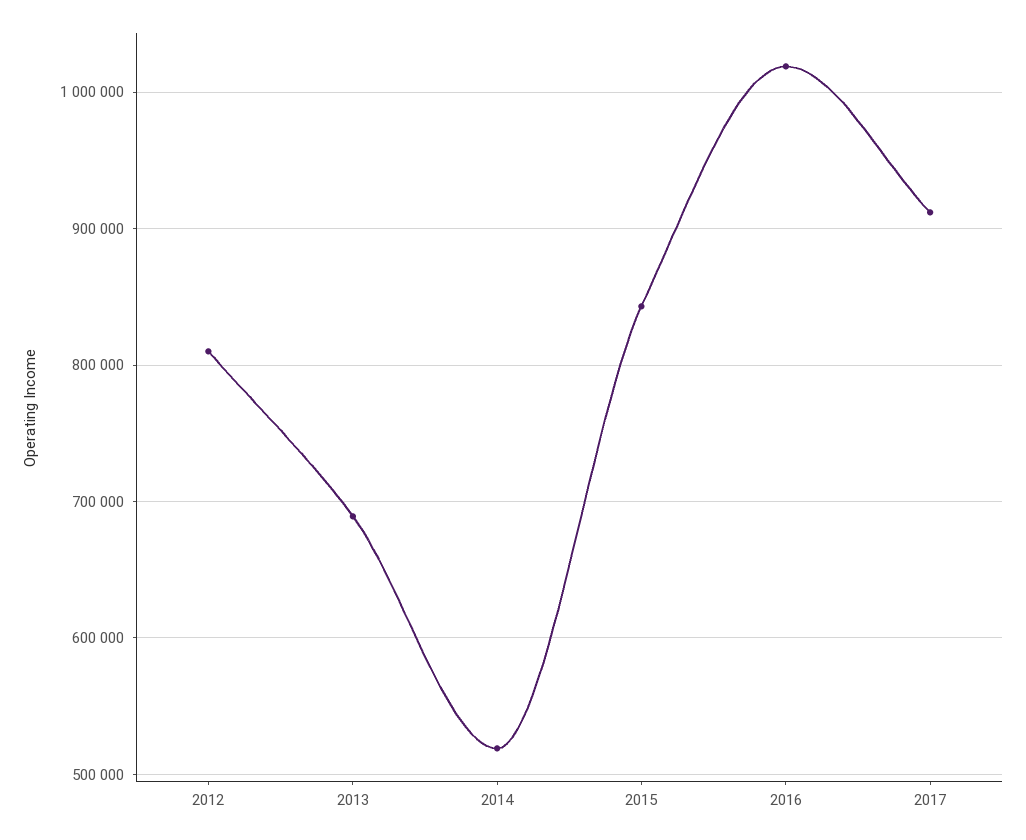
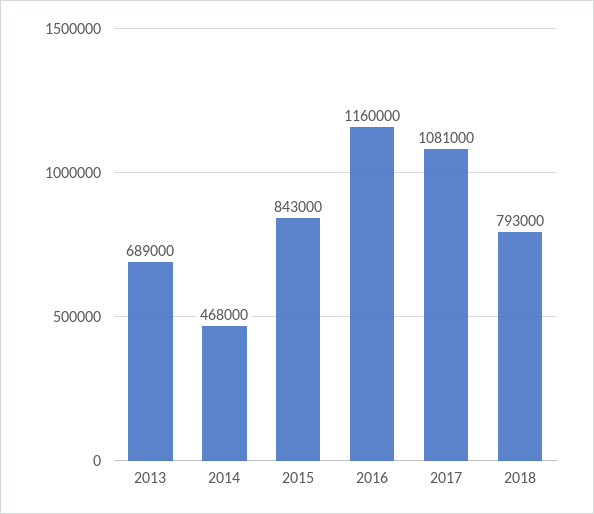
2012: 810000 -> none
2014: 520000 -> 468000
2016: 1020000 -> 1160000
2017: 910000 -> 1081000
2018: none -> 793000

